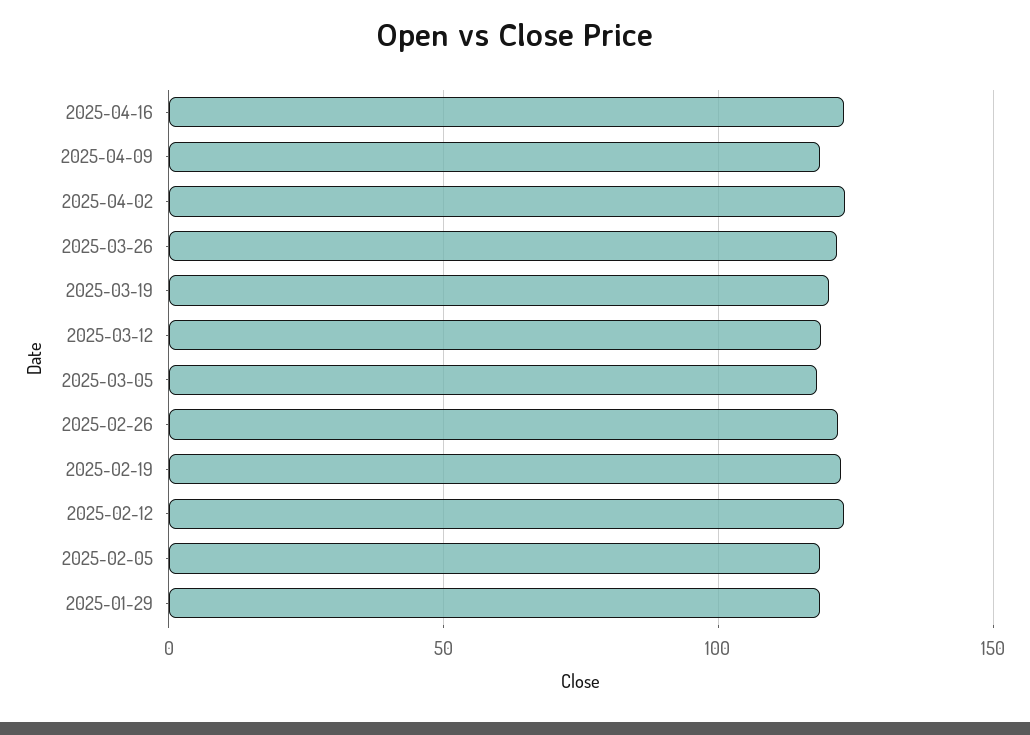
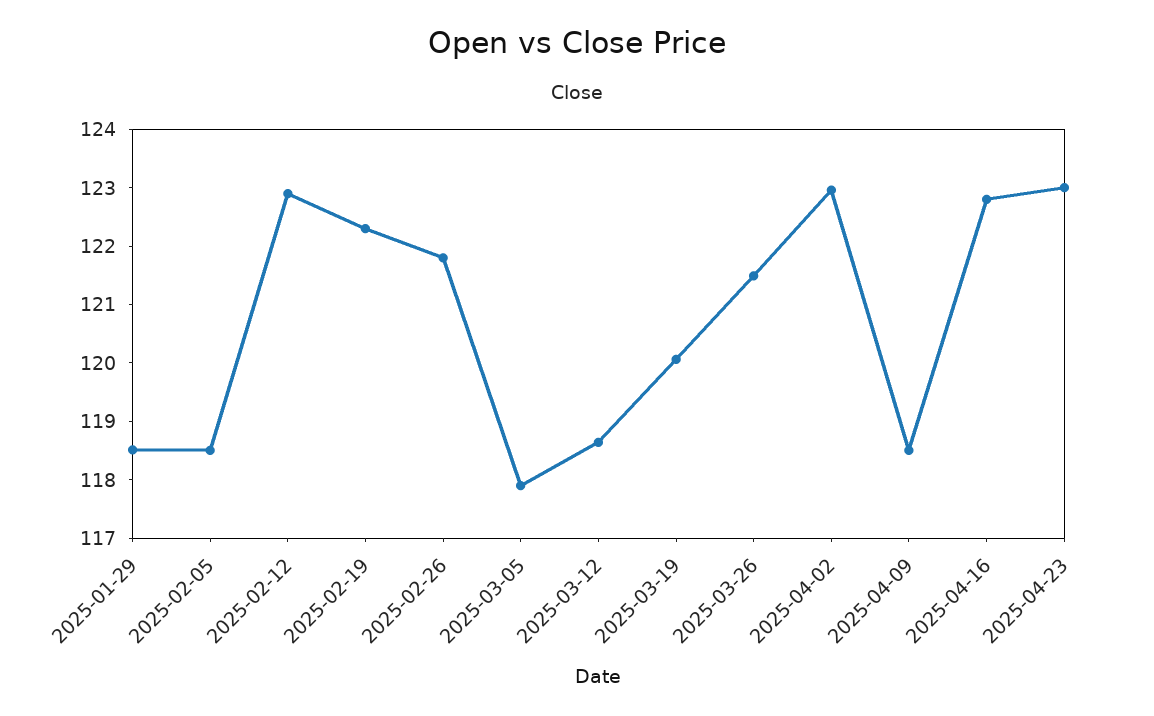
2025-04-23: none -> 123

